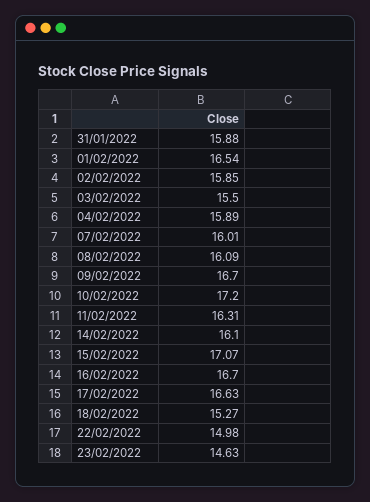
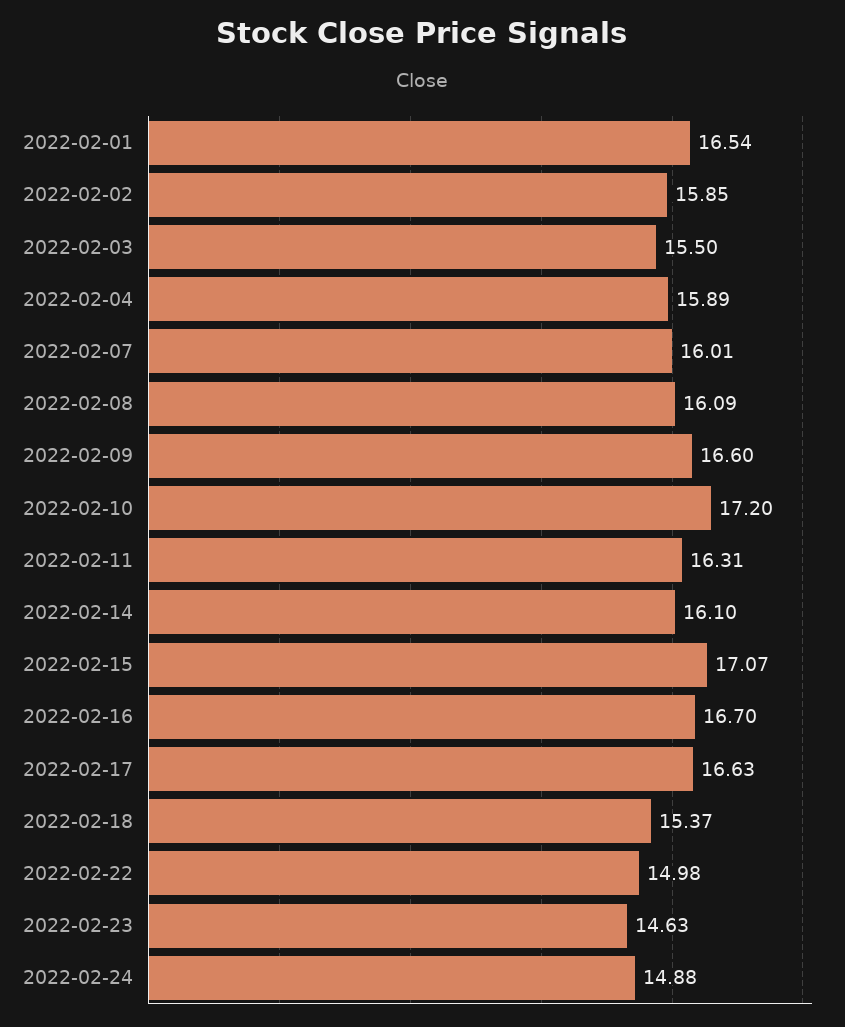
31/01/2022: 15.88 -> none
09/02/2022: 16.7 -> 16.6
18/02/2022: 15.27 -> 15.37
2022-02-24: none -> 14.88

